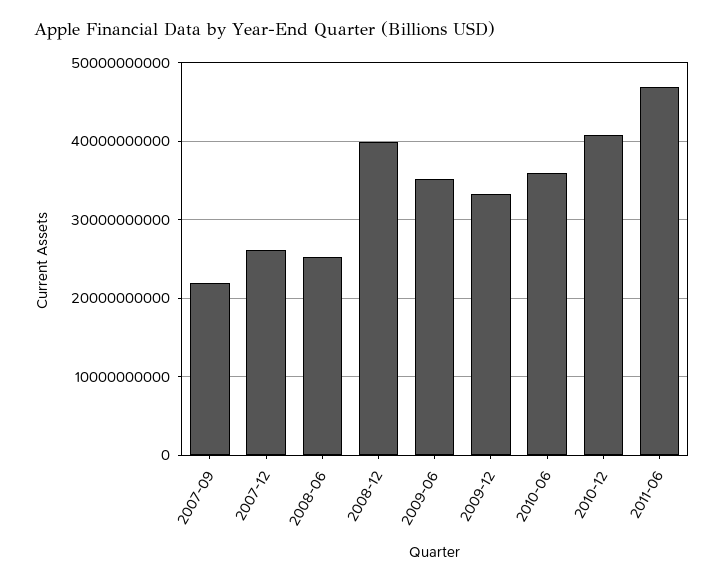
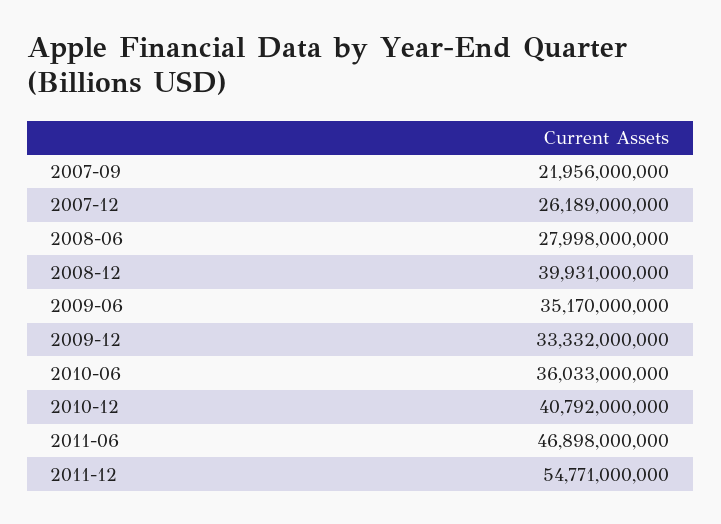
2008-06: 25000000000 -> 27998000000
2011-12: none -> 54771000000

